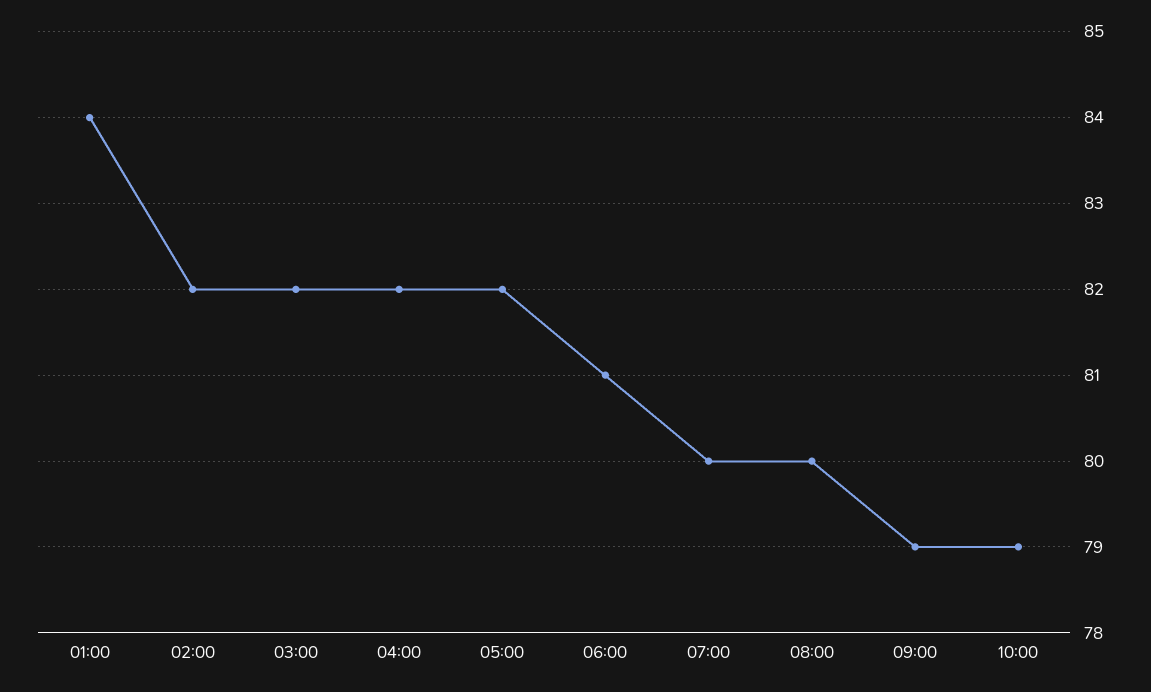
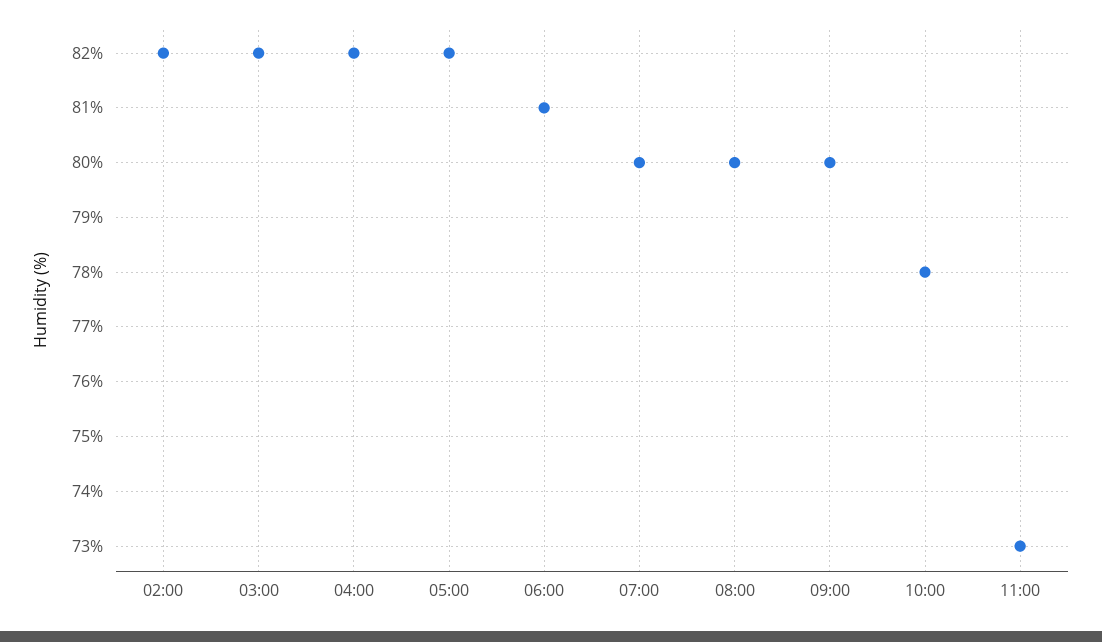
01:00: 84 -> none
09:00: 79 -> 80
10:00: 79 -> 78
11:00: none -> 73

